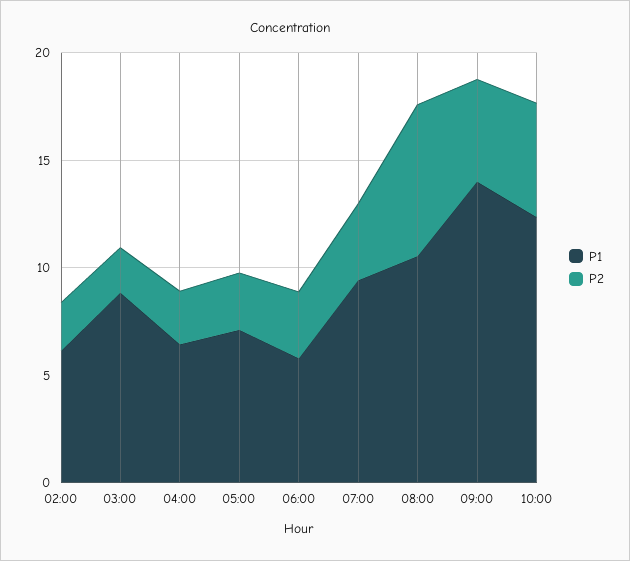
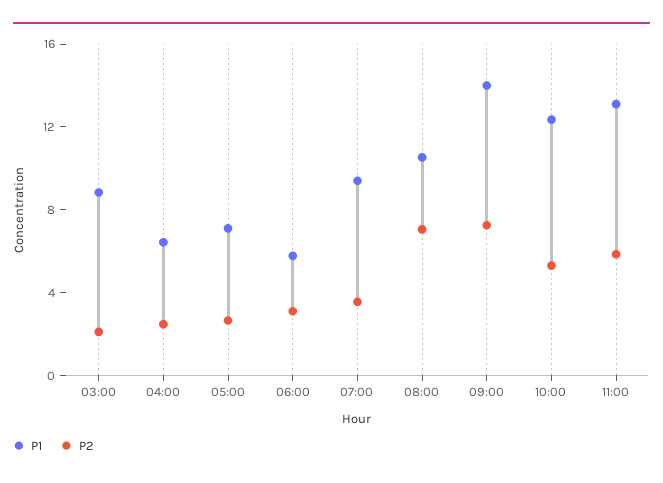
P1, 02:00: 6 -> none
P2, 02:00: 2 -> none
P2, 09:00: 5 -> 7
P1, 11:00: none -> 13
P2, 11:00: none -> 6

